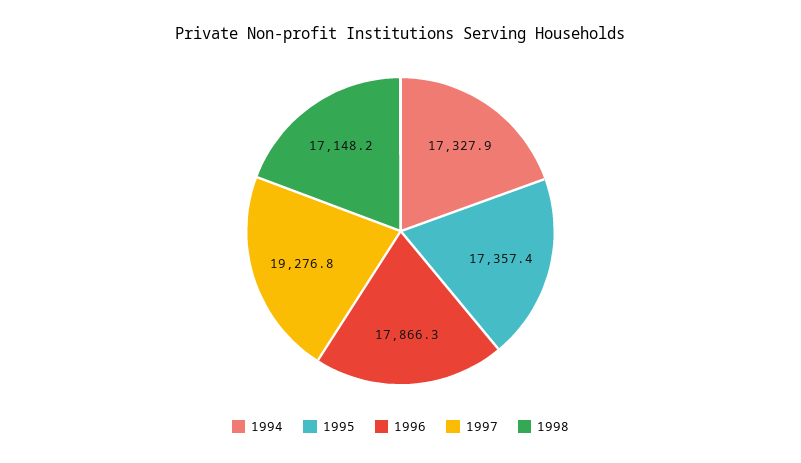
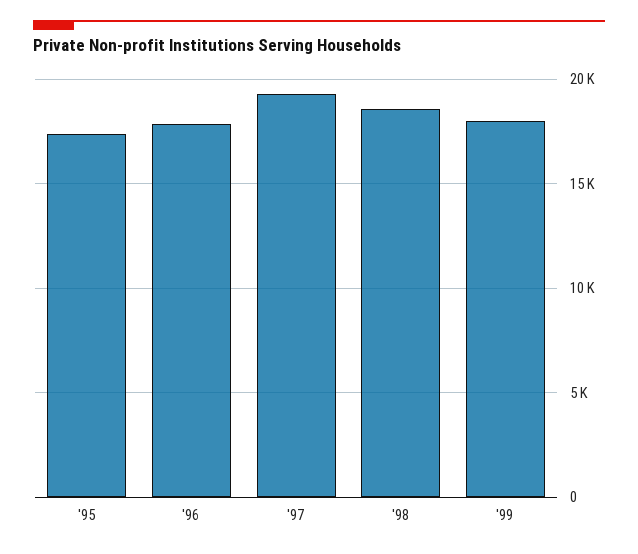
1994: 17327.9 -> none
1998: 17148.2 -> 18500
'99: none -> 18000

